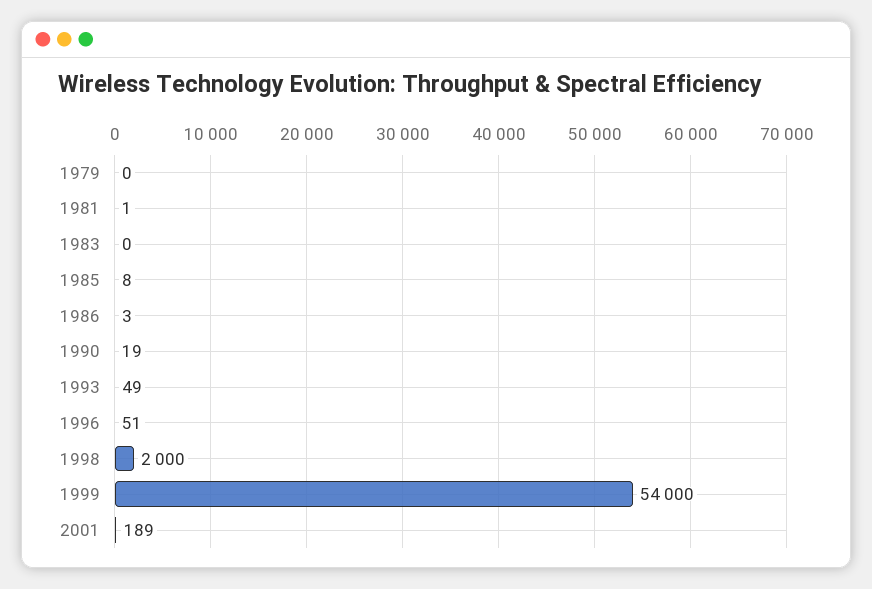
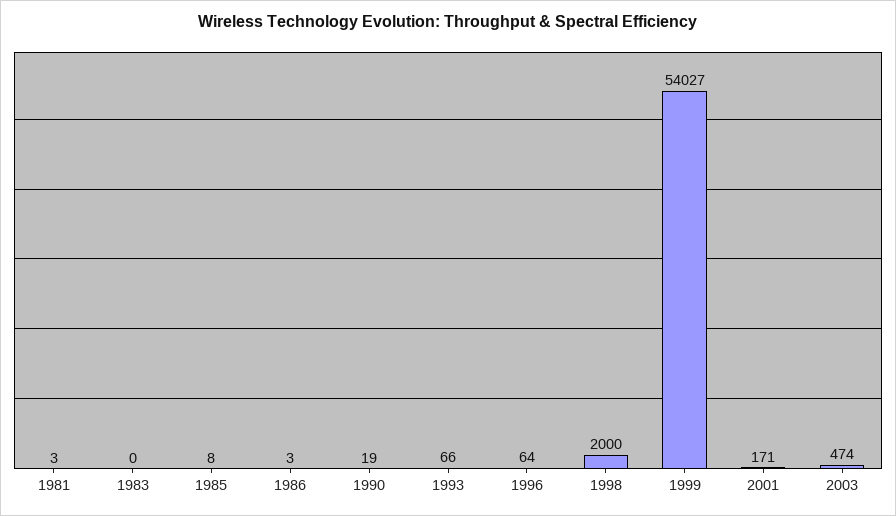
1979: 0 -> none
1981: 1 -> 3
1993: 49 -> 66
1996: 51 -> 64
1999: 54000 -> 54027
2001: 189 -> 171
2003: none -> 474

